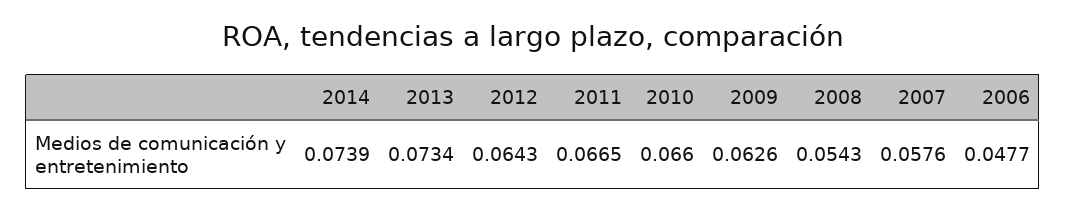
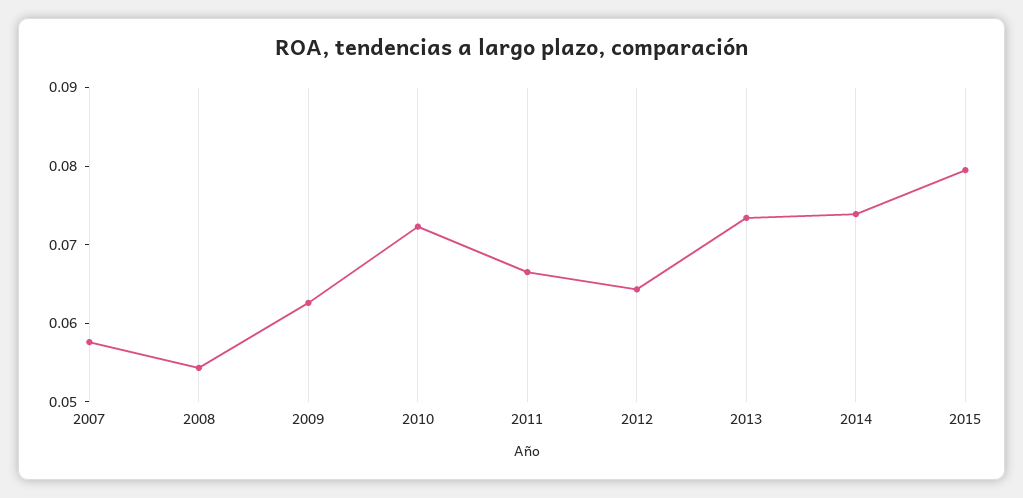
2010: 0.066 -> 0.072
2006: 0.0477 -> none
2015: none -> 0.08

